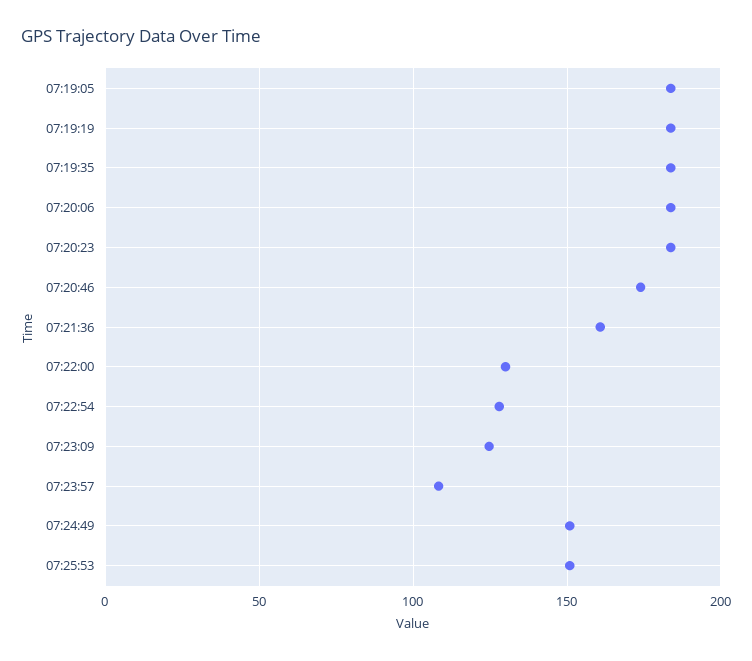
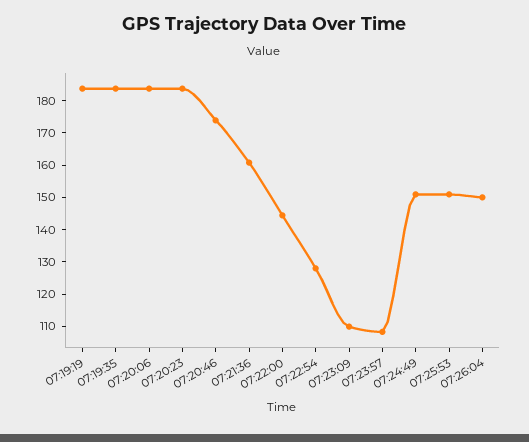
07:19:05: 185 -> none
07:22:00: 130 -> 145
07:23:09: 125 -> 110
07:26:04: none -> 150

